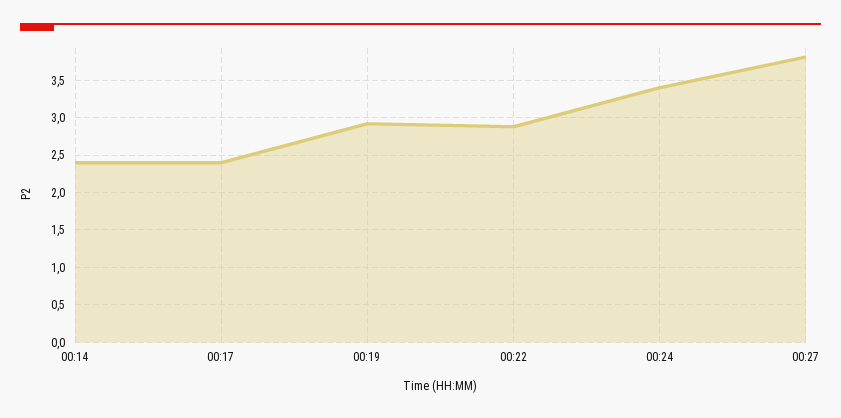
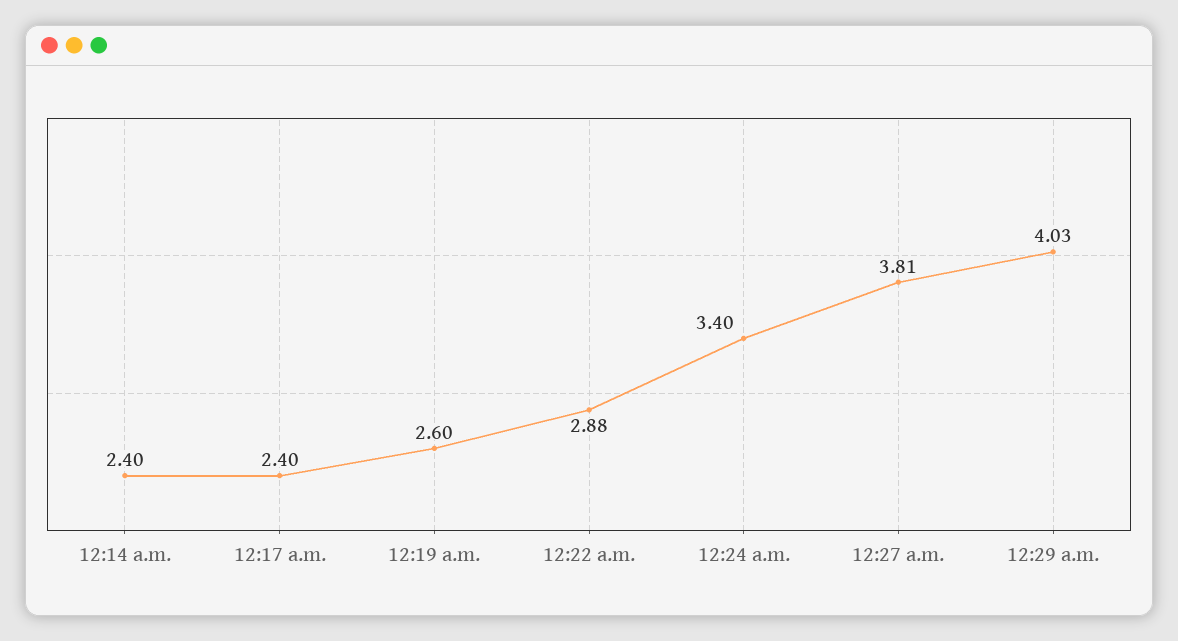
00:19: 2.9 -> 2.6
12:29 a.m.: none -> 4.03

